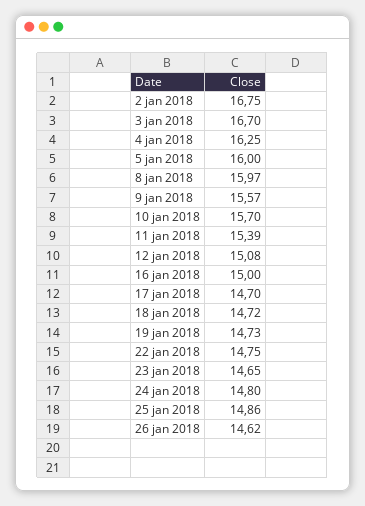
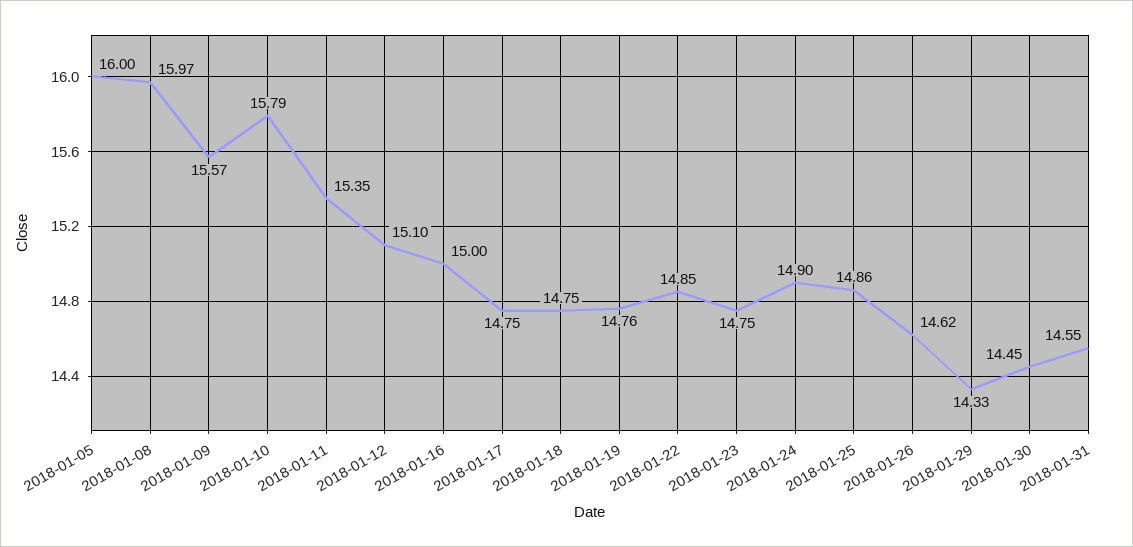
2 jan 2018: 16.75 -> none
3 jan 2018: 16.7 -> none
4 jan 2018: 16.25 -> none
10 jan 2018: 15.7 -> 15.79
11 jan 2018: 15.39 -> 15.35
12 jan 2018: 15.08 -> 15.1
17 jan 2018: 14.7 -> 14.75
18 jan 2018: 14.72 -> 14.75
19 jan 2018: 14.73 -> 14.76
22 jan 2018: 14.75 -> 14.85
23 jan 2018: 14.65 -> 14.75
24 jan 2018: 14.8 -> 14.9
2018-01-29: none -> 14.33
2018-01-30: none -> 14.45
2018-01-31: none -> 14.55

